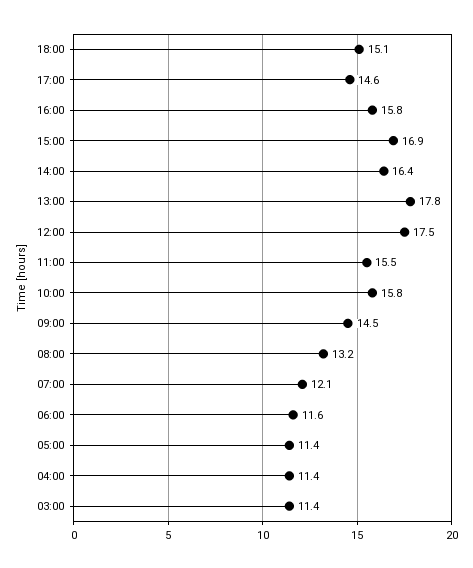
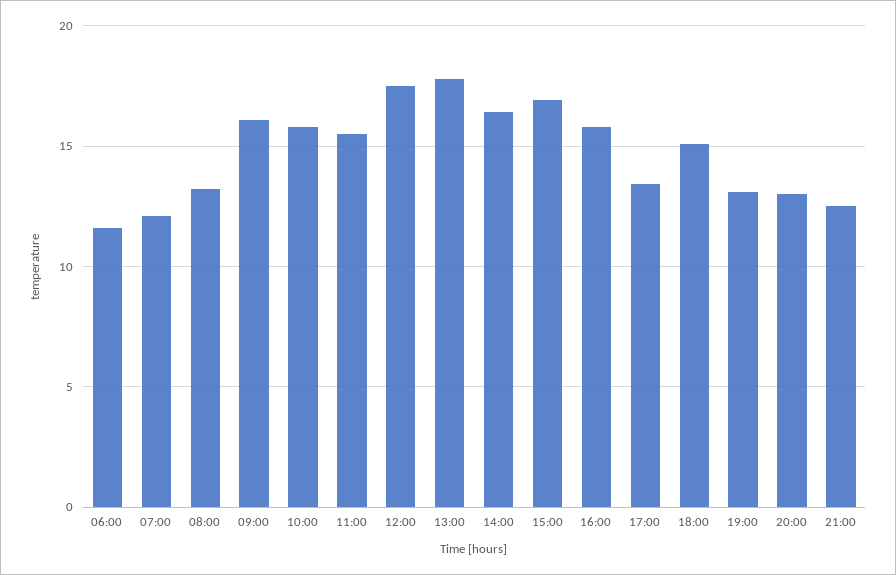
17:00: 14.6 -> 13.5
09:00: 14.5 -> 16
05:00: 11.4 -> none
04:00: 11.4 -> none
03:00: 11.4 -> none
19:00: none -> 13
20:00: none -> 13
21:00: none -> 12.5

